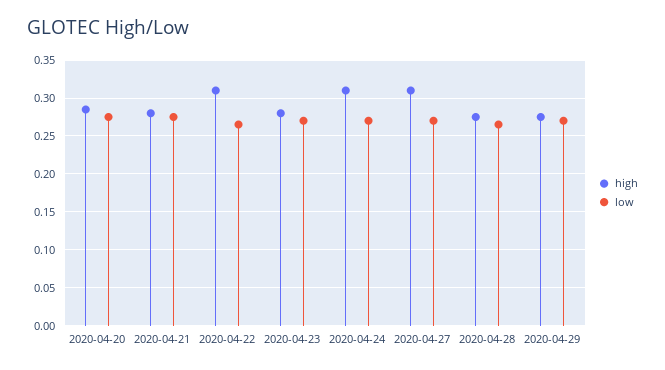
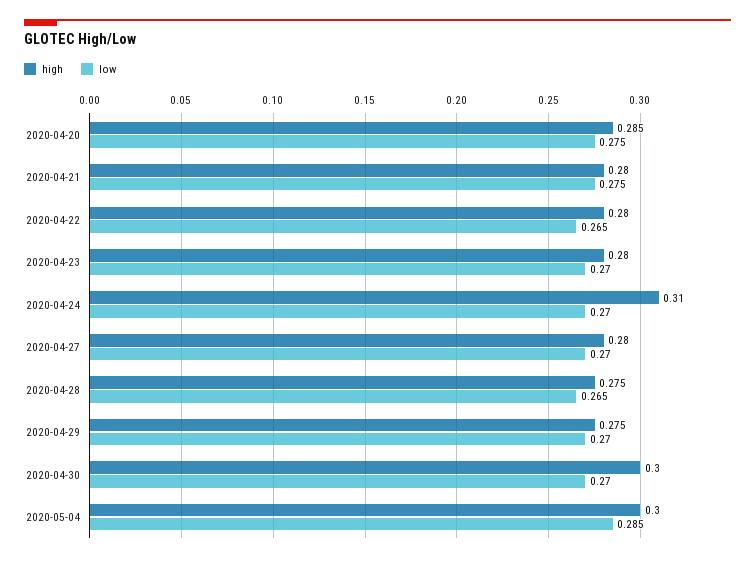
high, 2020-04-22: 0.31 -> 0.28
high, 2020-04-27: 0.31 -> 0.28
high, 2020-04-30: none -> 0.3
low, 2020-04-30: none -> 0.27
high, 2020-05-04: none -> 0.3
low, 2020-05-04: none -> 0.285

